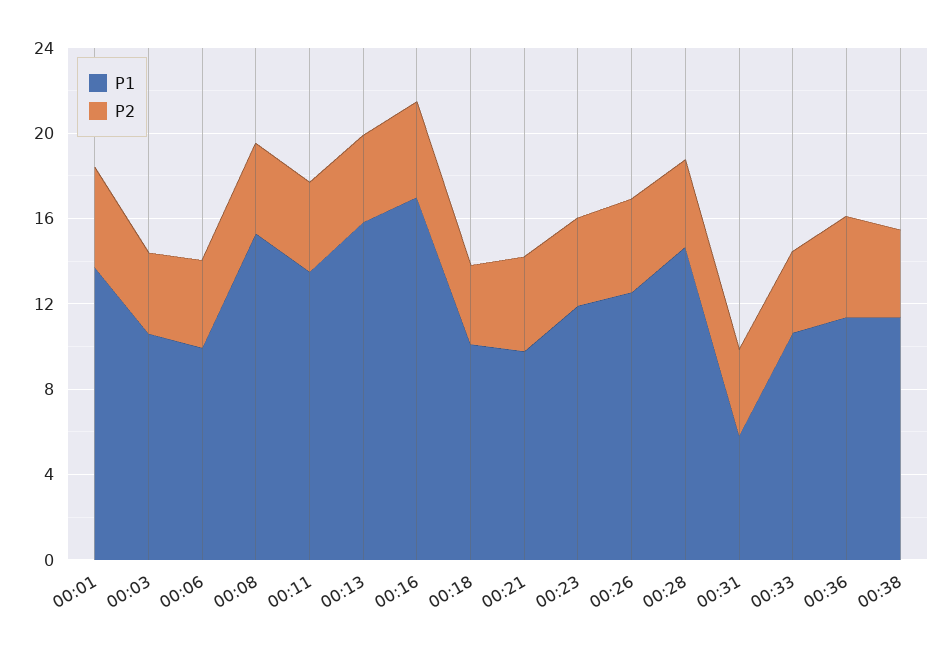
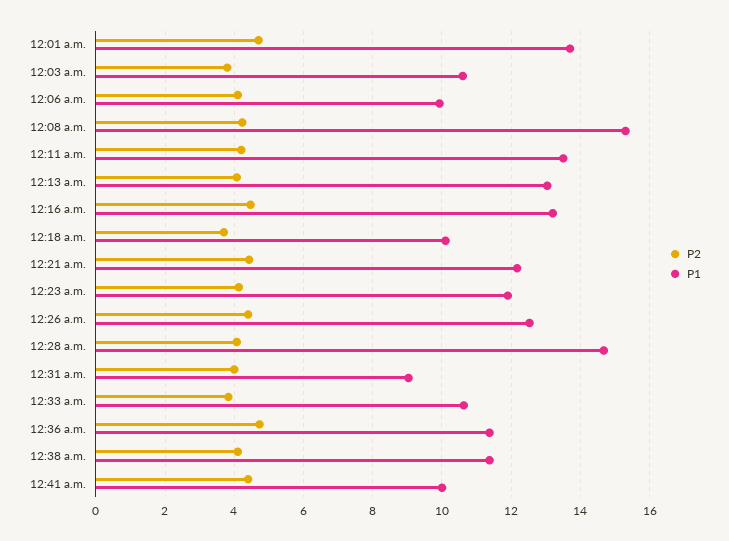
P1, 00:13: 16 -> 13
P1, 00:16: 17 -> 13.2
P1, 00:21: 10 -> 12.2
P1, 00:31: 6 -> 9
P2, 12:41 a.m.: none -> 4.4
P1, 12:41 a.m.: none -> 10

